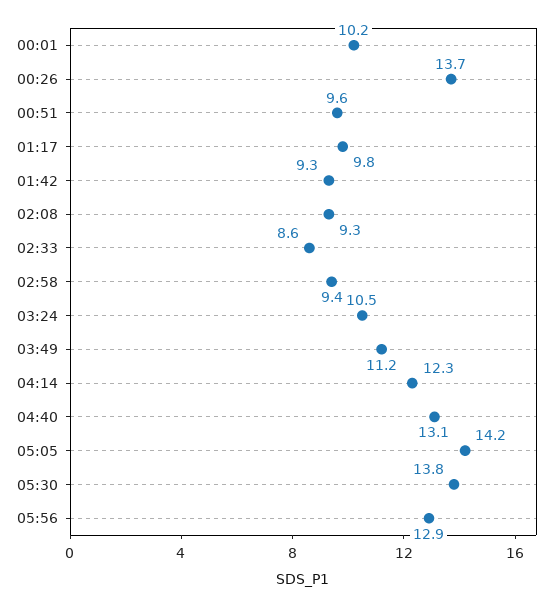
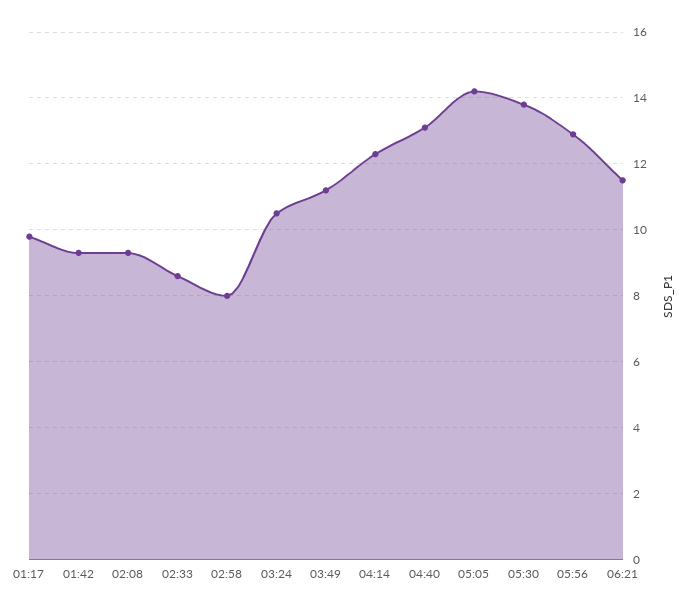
00:01: 10.2 -> none
00:26: 13.7 -> none
00:51: 9.6 -> none
02:58: 9.4 -> 8
06:21: none -> 11.5

